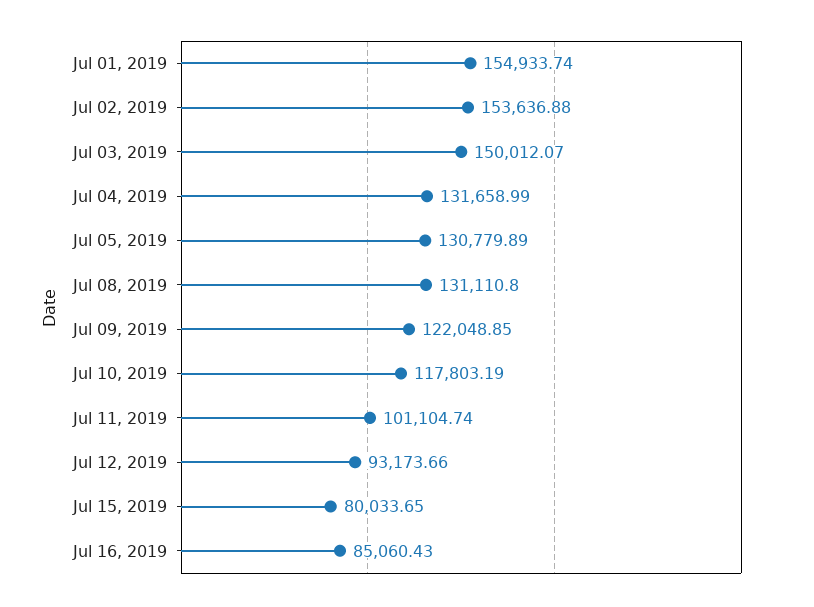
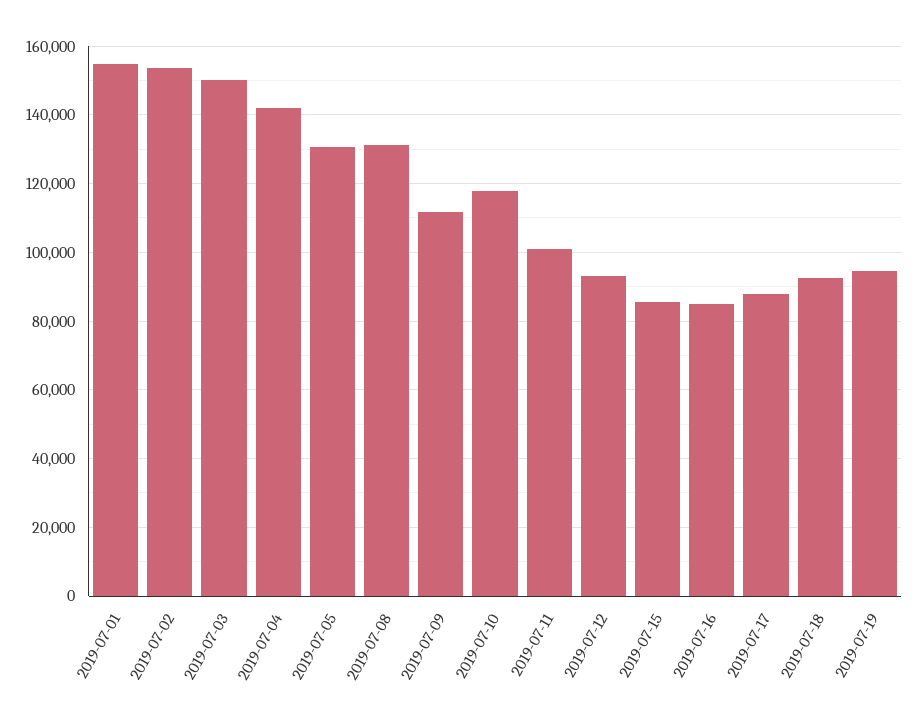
Jul 04, 2019: 131658.99 -> 142000
Jul 09, 2019: 122048.85 -> 112000
Jul 15, 2019: 80033.65 -> 86000
2019-07-17: none -> 88000
2019-07-18: none -> 92000
2019-07-19: none -> 94000

